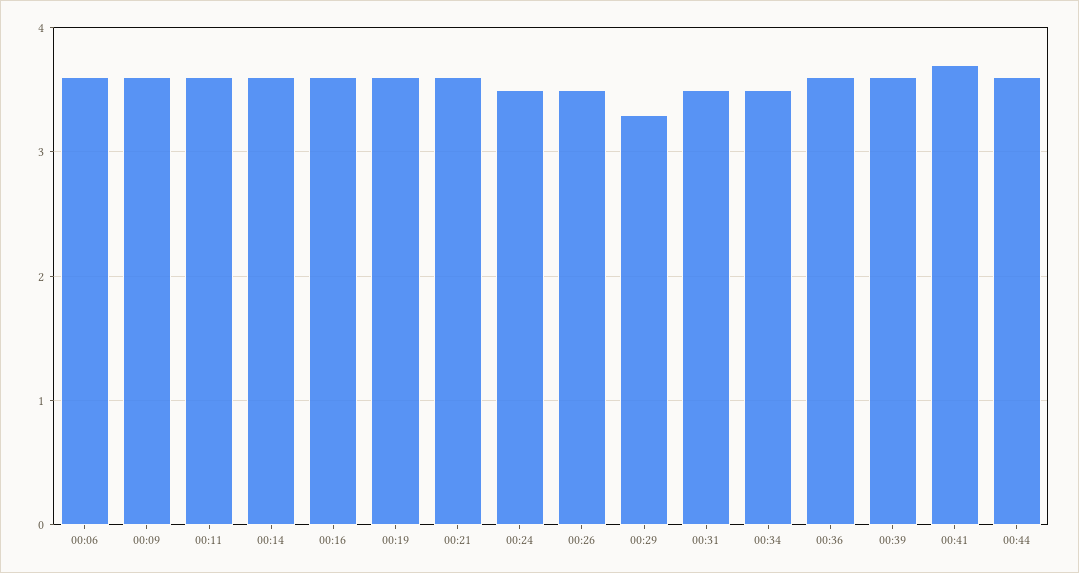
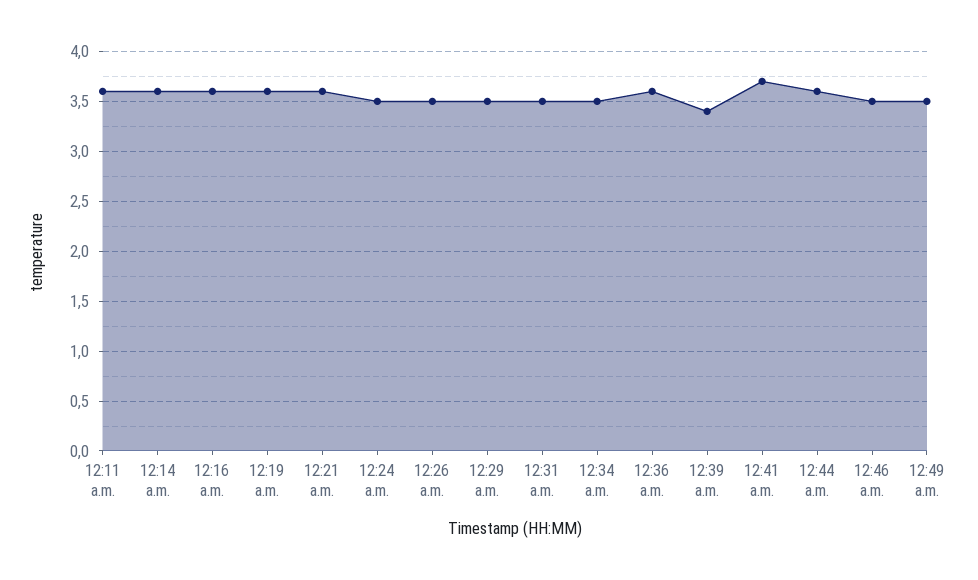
00:06: 3.6 -> none
00:09: 3.6 -> none
00:29: 3.3 -> 3.5
00:39: 3.6 -> 3.4
12:46 a.m.: none -> 3.5
12:49 a.m.: none -> 3.5

